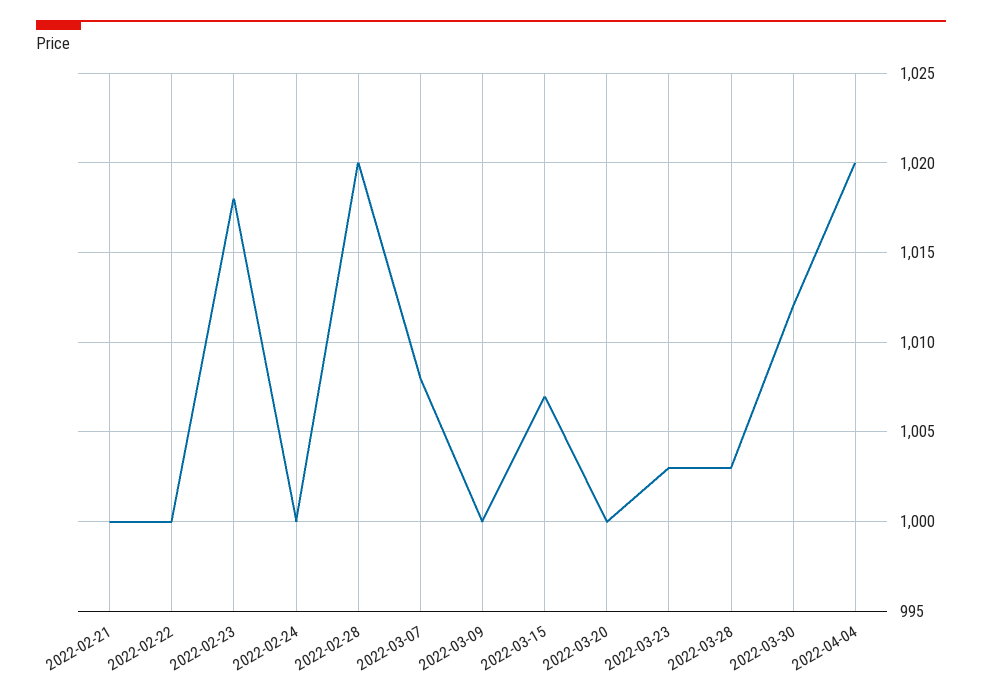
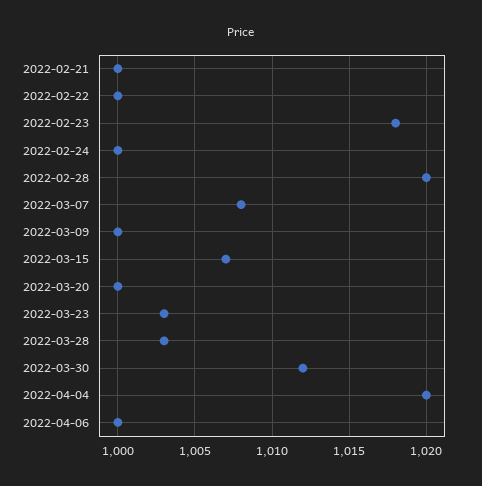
2022-04-06: none -> 1000

